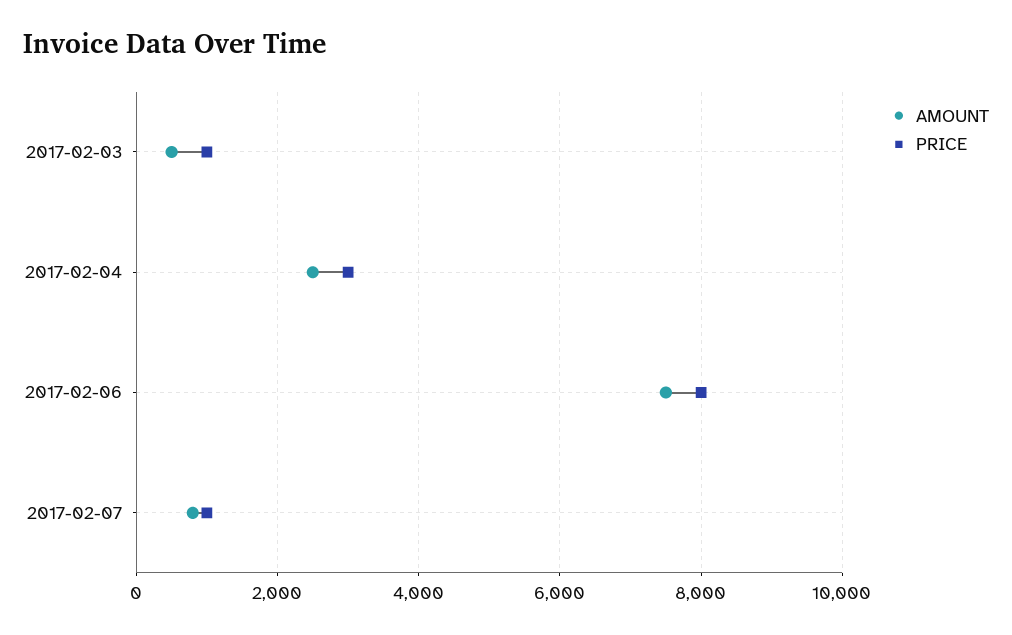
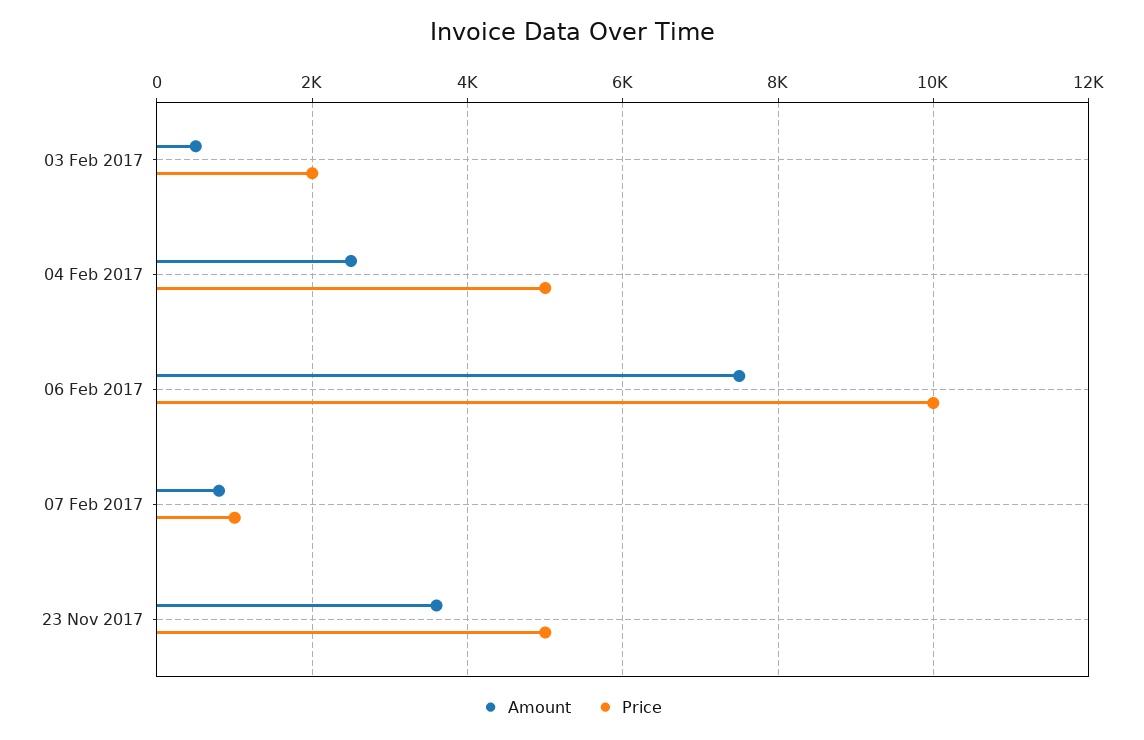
PRICE, 2017-02-03: 1000 -> 2000
PRICE, 2017-02-04: 3000 -> 5000
PRICE, 2017-02-06: 8000 -> 10000
AMOUNT, 23 Nov 2017: none -> 3600
PRICE, 23 Nov 2017: none -> 5000

